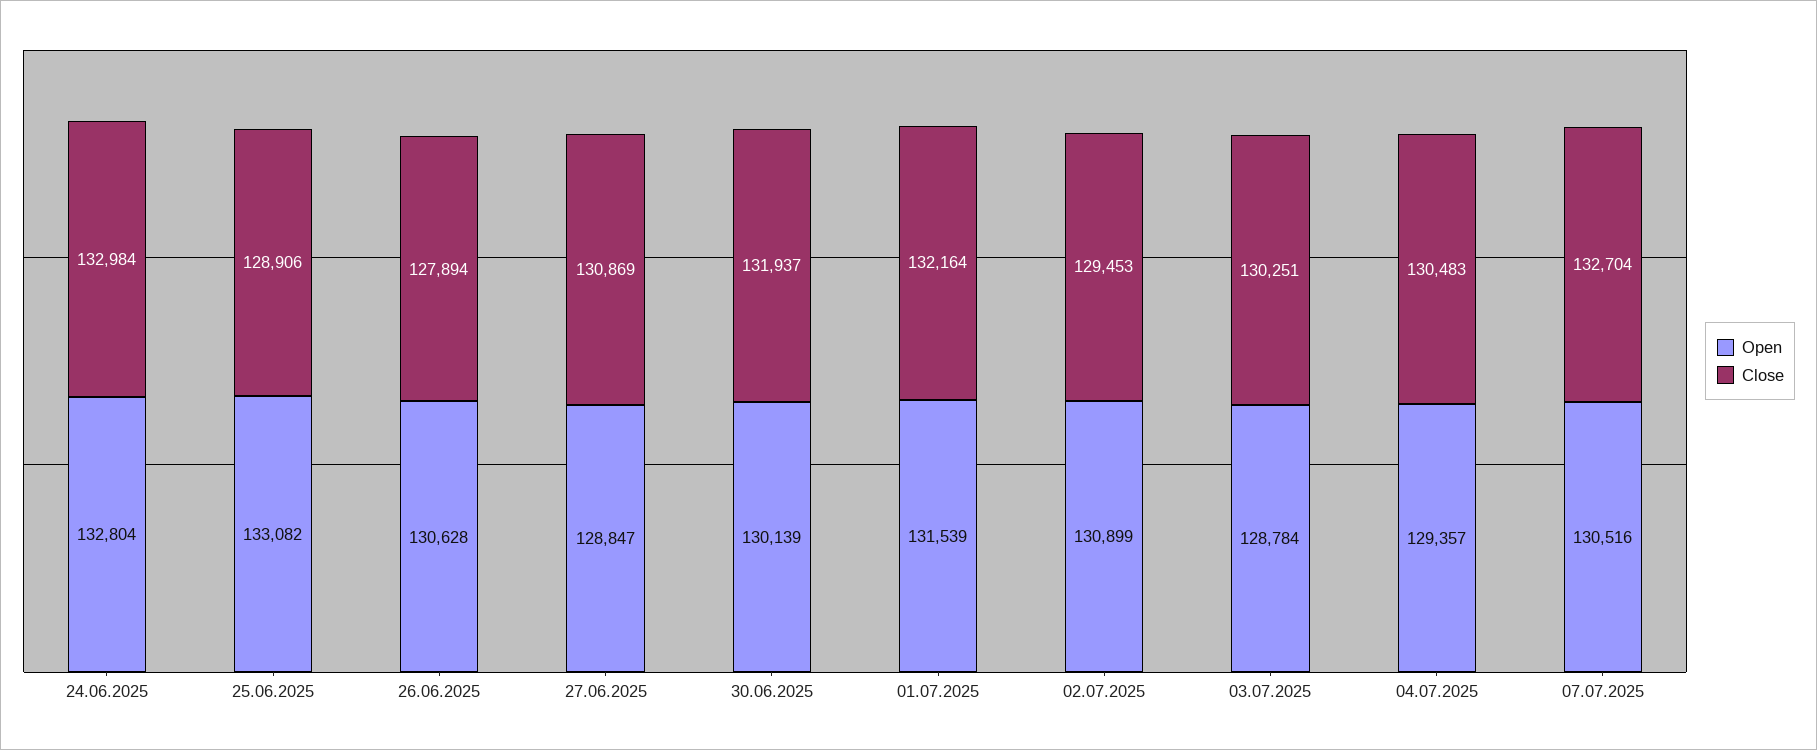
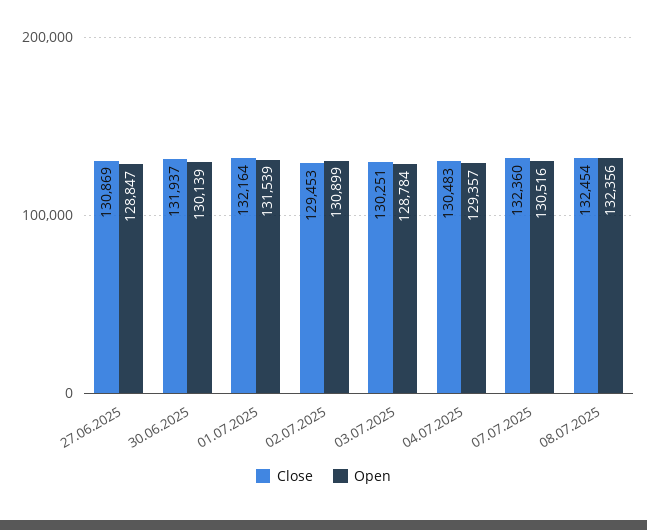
Open, 24.06.2025: 132804 -> none
Close, 24.06.2025: 132984 -> none
Open, 25.06.2025: 133082 -> none
Close, 25.06.2025: 128906 -> none
Open, 26.06.2025: 130628 -> none
Close, 26.06.2025: 127894 -> none
Close, 07.07.2025: 132704 -> 132360
Close, 08.07.2025: none -> 132454
Open, 08.07.2025: none -> 132356

